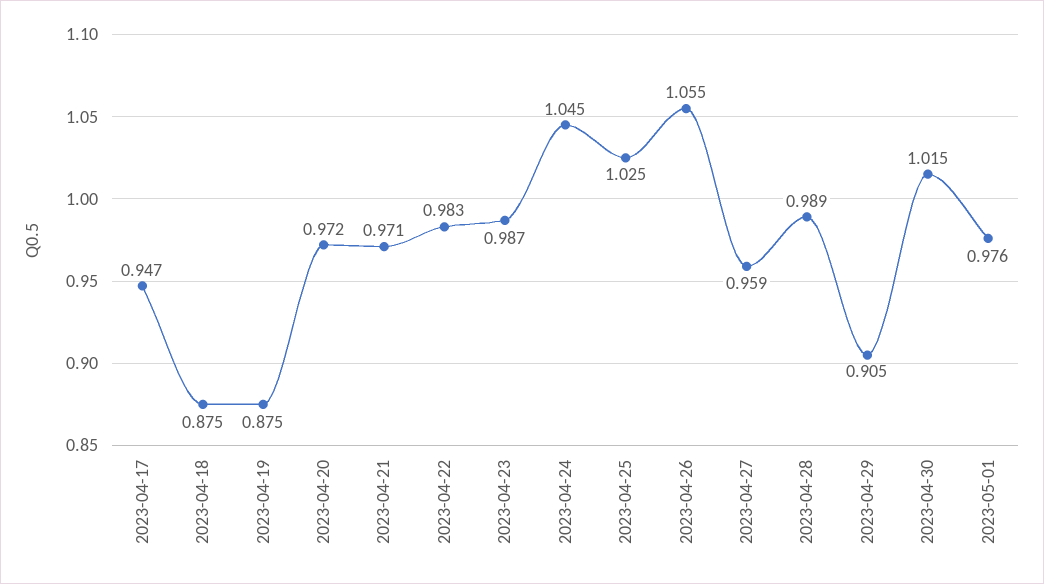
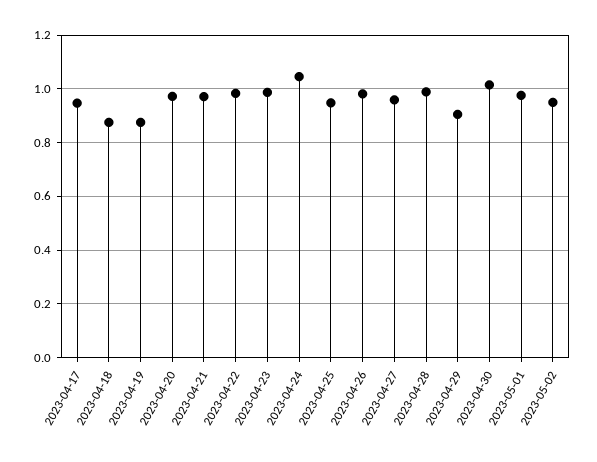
2023-04-25: 1.025 -> 0.95
2023-04-26: 1.055 -> 0.975
2023-05-02: none -> 0.95

